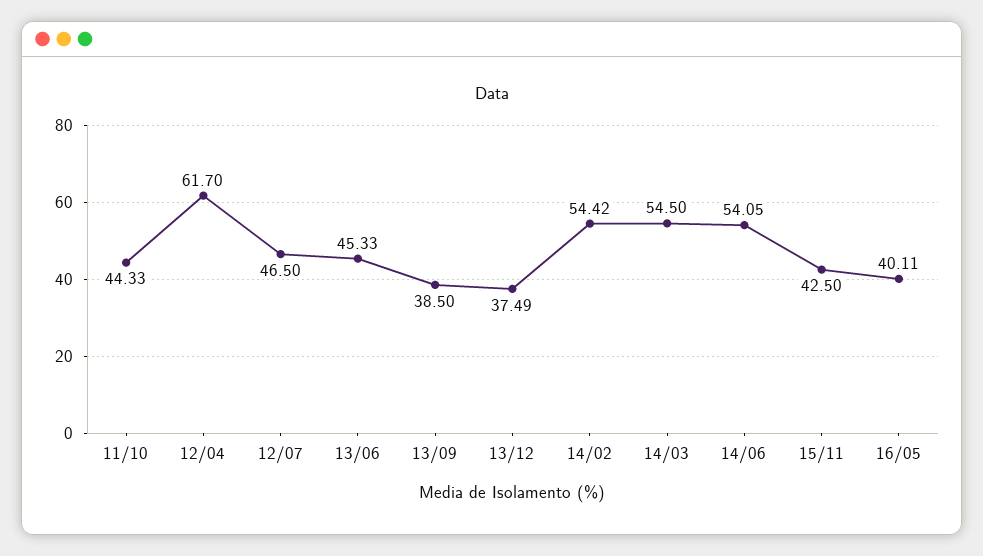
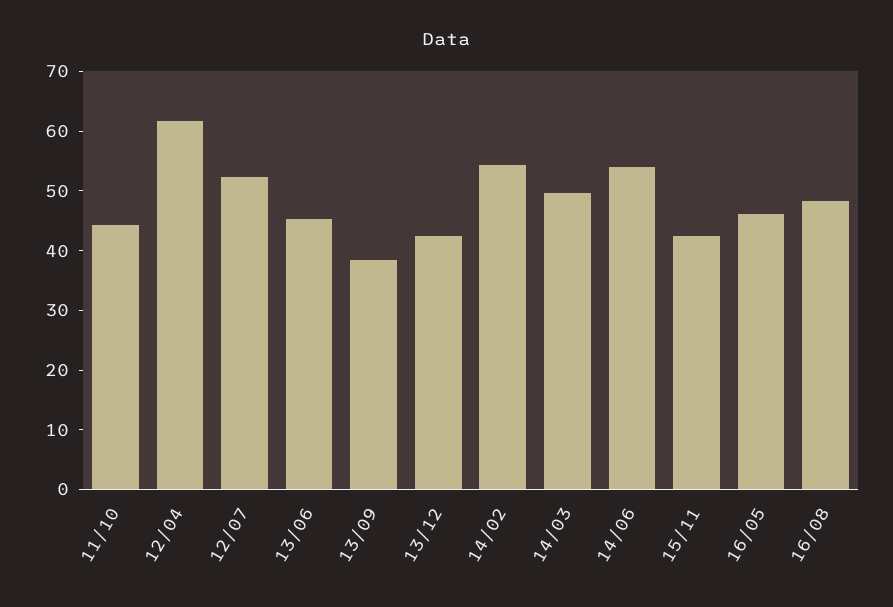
12/07: 46.5 -> 52
13/12: 37.49 -> 42
14/03: 54.5 -> 50
16/05: 40.11 -> 46
16/08: none -> 48

